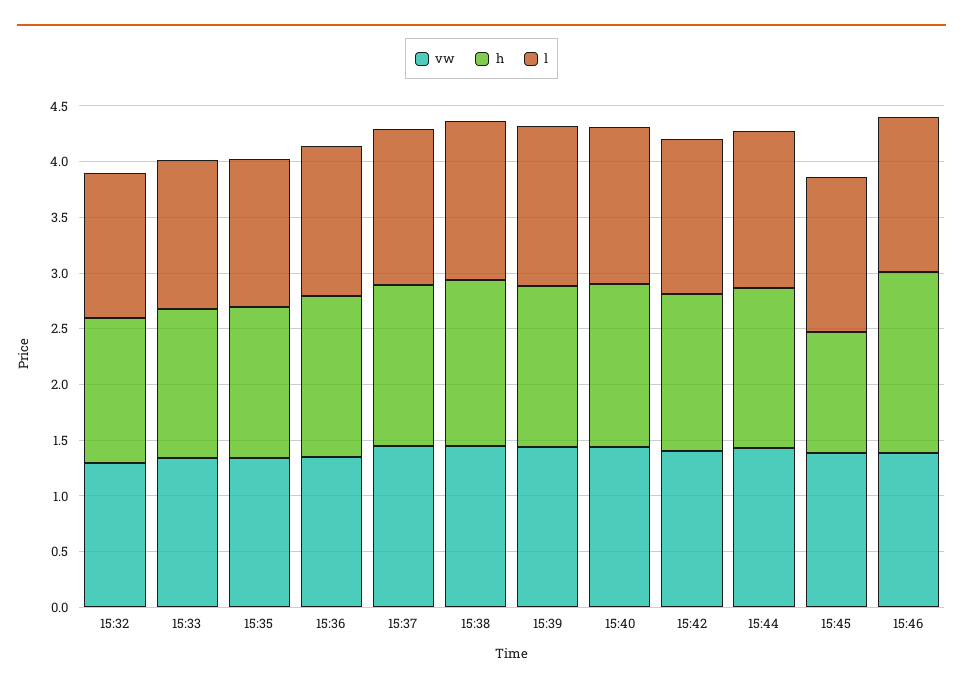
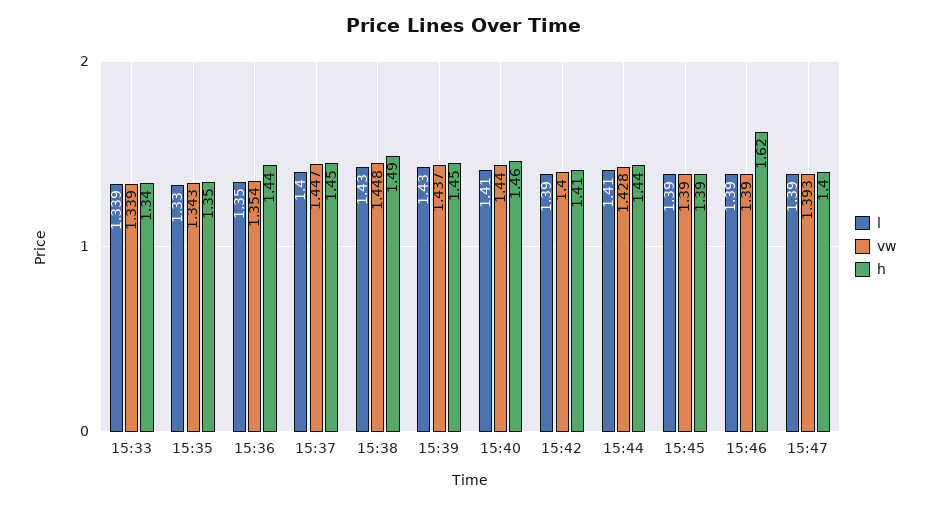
vw, 15:32: 1.3 -> none
h, 15:32: 1.3 -> none
l, 15:32: 1.3 -> none
h, 15:45: 1.1 -> 1.39
l, 15:47: none -> 1.39
vw, 15:47: none -> 1.393
h, 15:47: none -> 1.4

